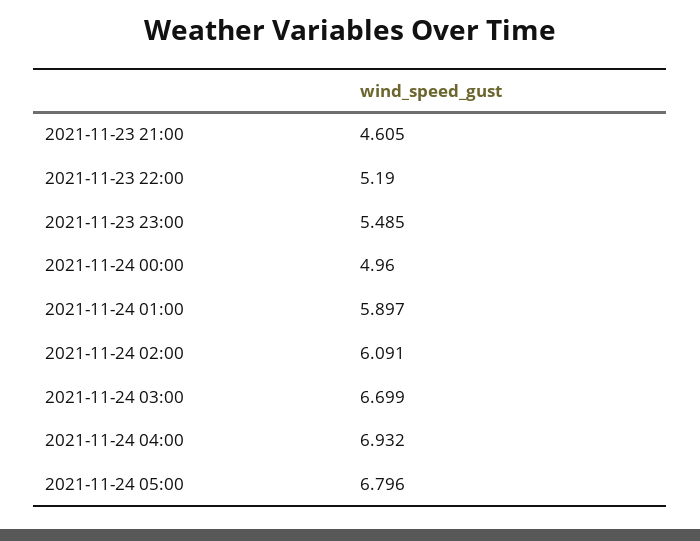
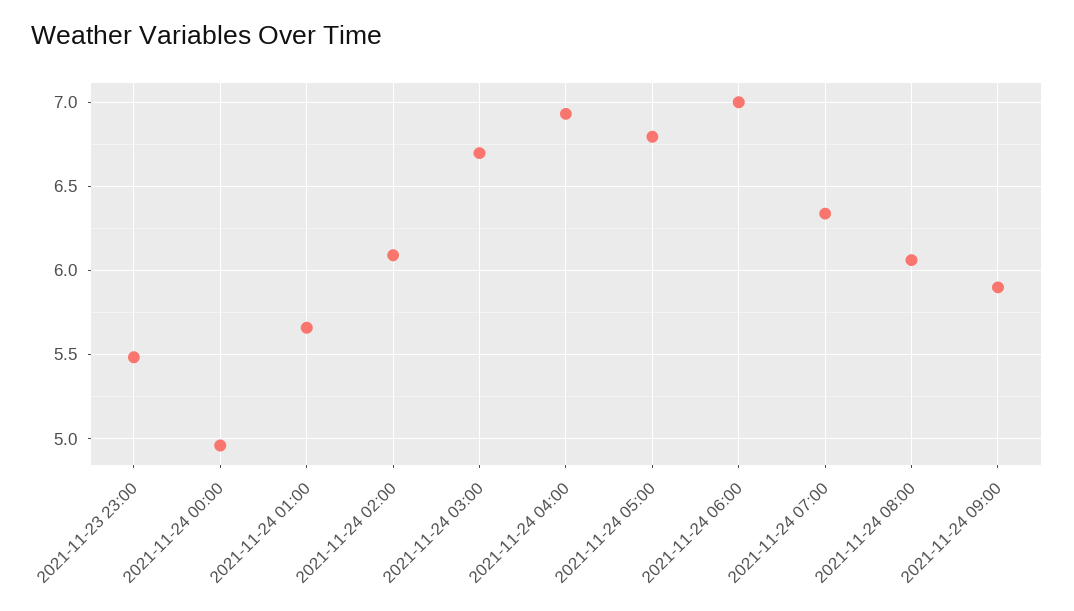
2021-11-23 21:00: 4.605 -> none
2021-11-23 22:00: 5.19 -> none
2021-11-24 01:00: 5.897 -> 5.65
2021-11-24 06:00: none -> 7
2021-11-24 07:00: none -> 6.35
2021-11-24 08:00: none -> 6.05
2021-11-24 09:00: none -> 5.9

